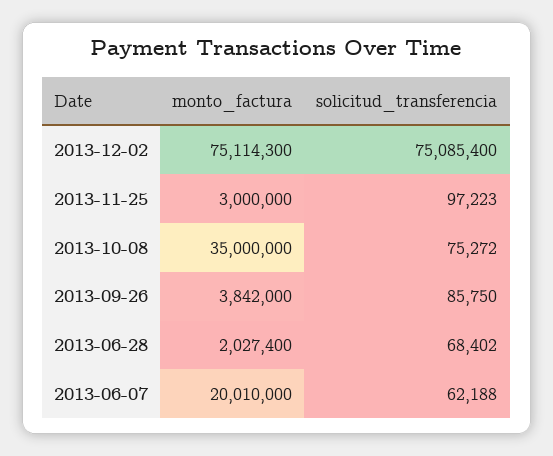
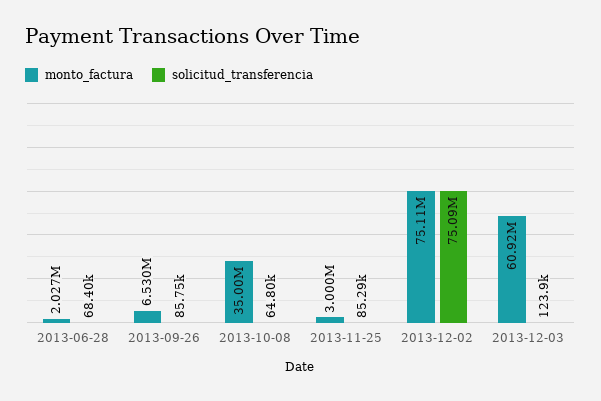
solicitud_transferencia, 2013-11-25: 97223 -> 85290
solicitud_transferencia, 2013-10-08: 75272 -> 64800
monto_factura, 2013-09-26: 3842000 -> 6530000
monto_factura, 2013-06-07: 20010000 -> none
solicitud_transferencia, 2013-06-07: 62188 -> none
monto_factura, 2013-12-03: none -> 60920000
solicitud_transferencia, 2013-12-03: none -> 123900

